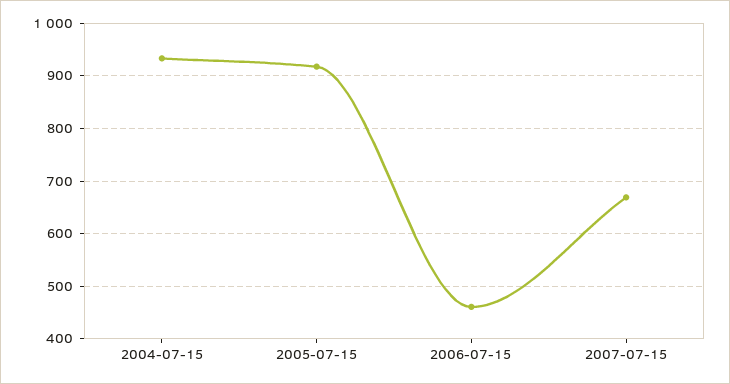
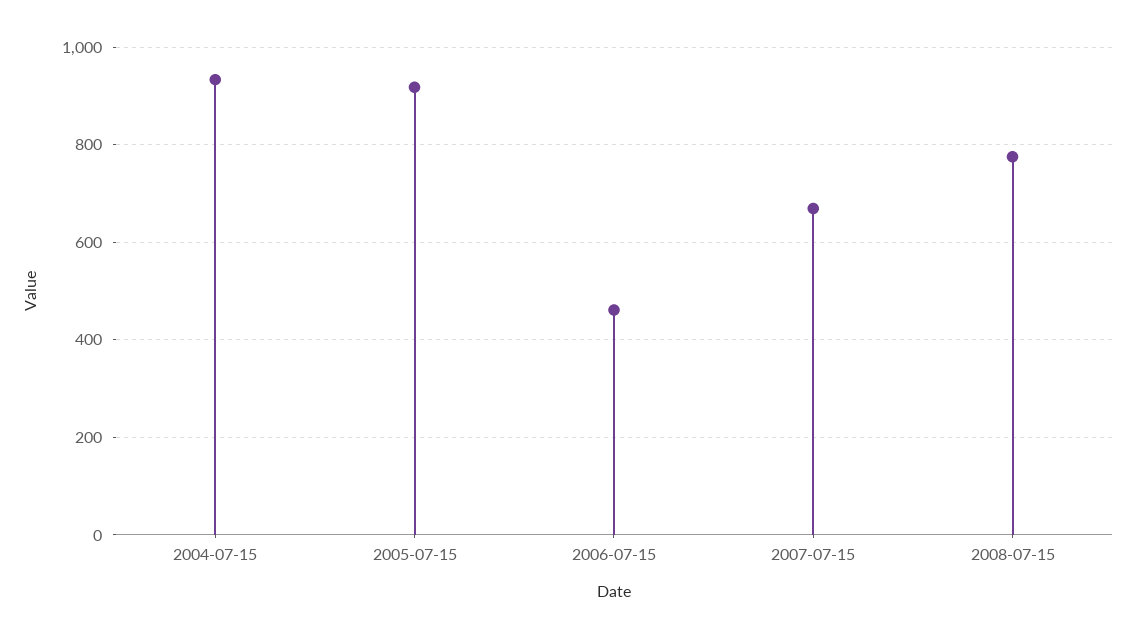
2008-07-15: none -> 780

